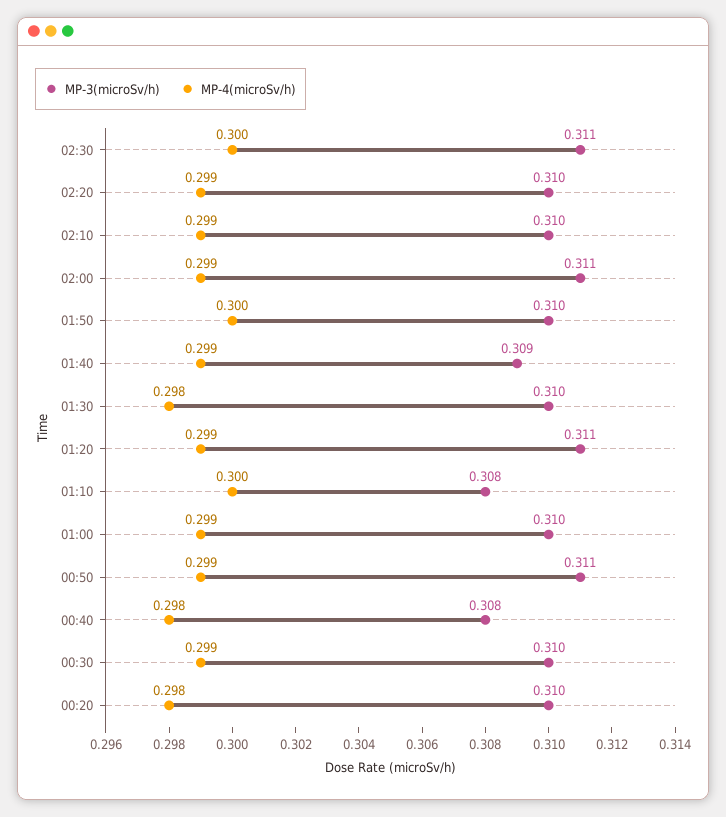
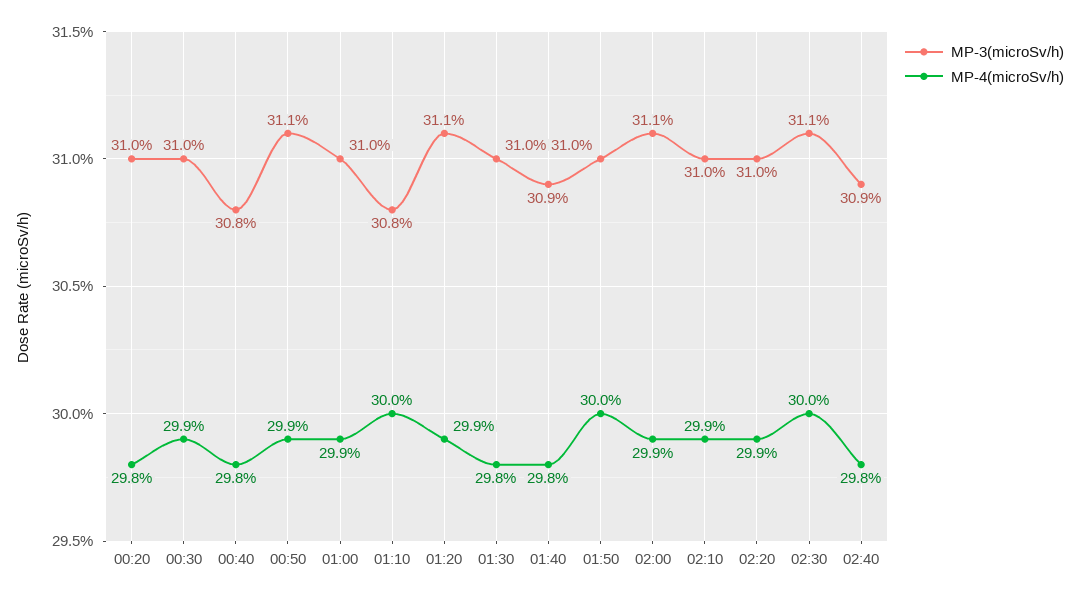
MP-4(microSv/h), 01:40: 0.299 -> 0.298
MP-3(microSv/h), 02:40: none -> 0.309
MP-4(microSv/h), 02:40: none -> 0.298

